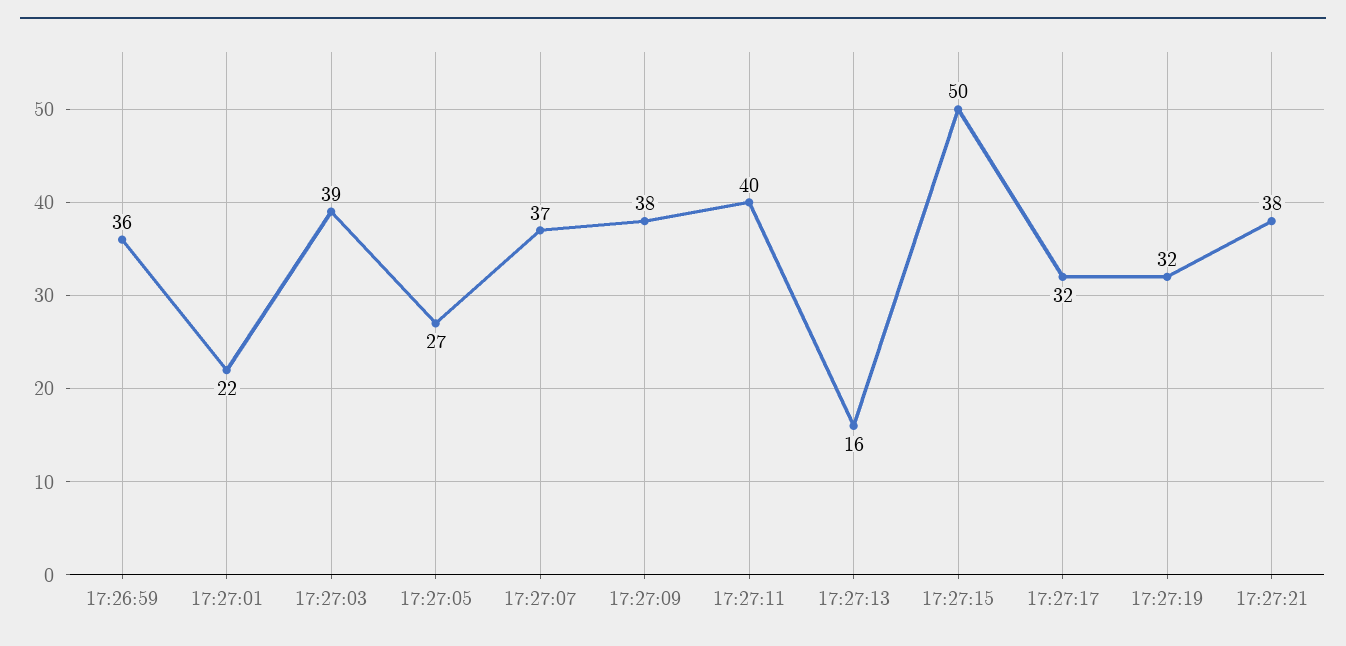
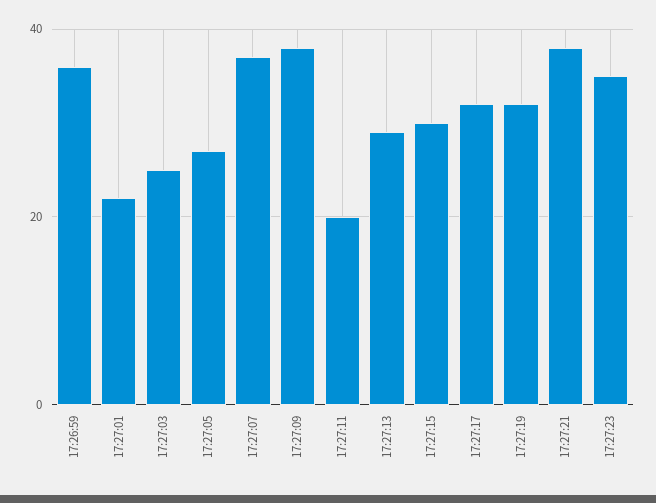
17:27:03: 39 -> 25
17:27:11: 40 -> 20
17:27:13: 16 -> 30
17:27:15: 50 -> 30
17:27:23: none -> 35

